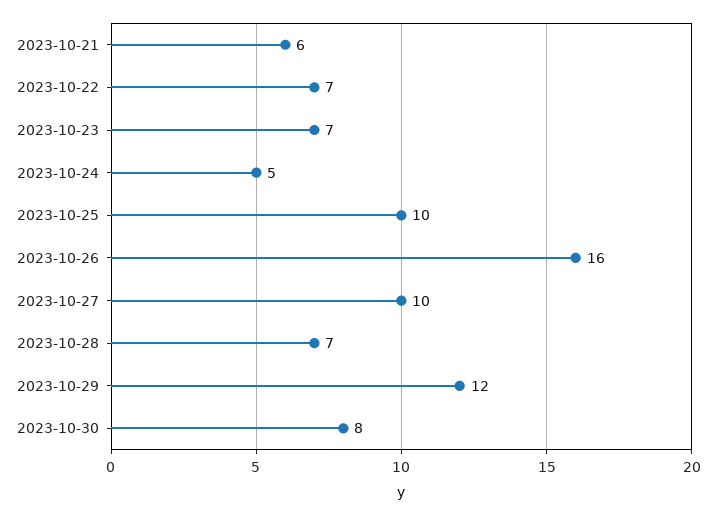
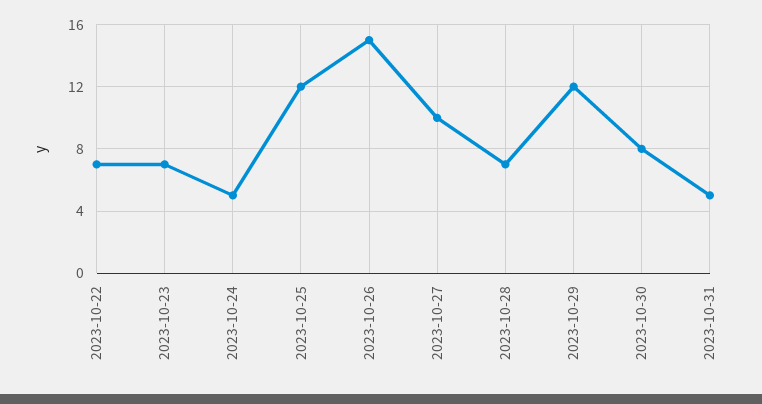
2023-10-21: 6 -> none
2023-10-25: 10 -> 12
2023-10-26: 16 -> 15
2023-10-31: none -> 5

